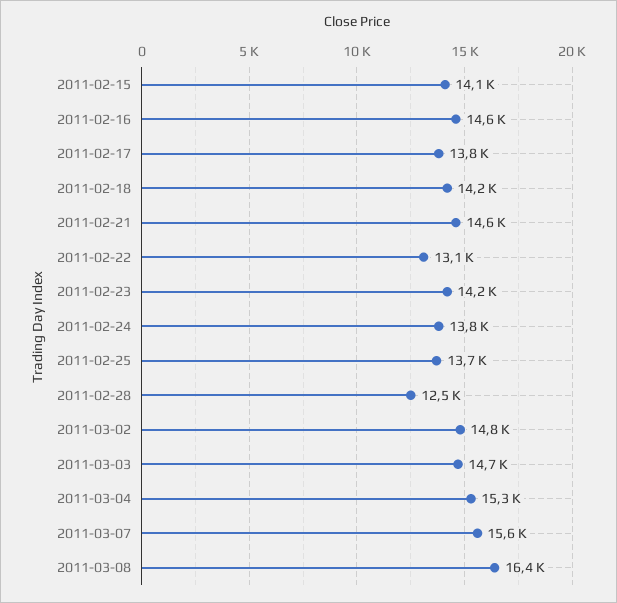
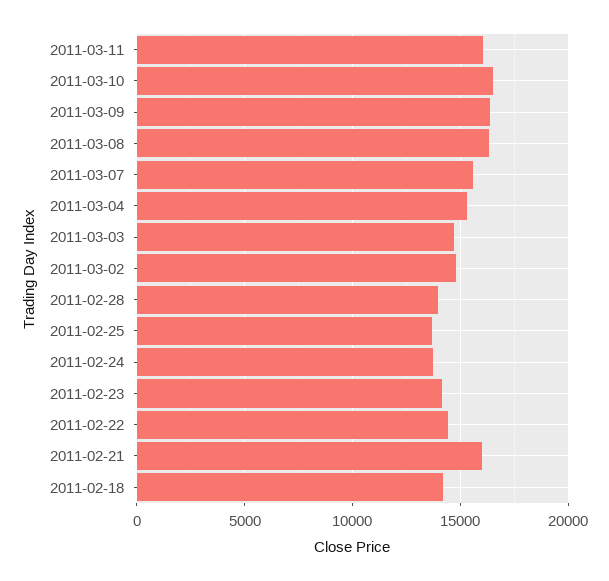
2011-02-15: 14100 -> none
2011-02-16: 14600 -> none
2011-02-17: 13800 -> none
2011-02-21: 14600 -> 16000
2011-02-22: 13100 -> 14500
2011-02-28: 12500 -> 14000
2011-03-11: none -> 16000
2011-03-10: none -> 16500
2011-03-09: none -> 16500

